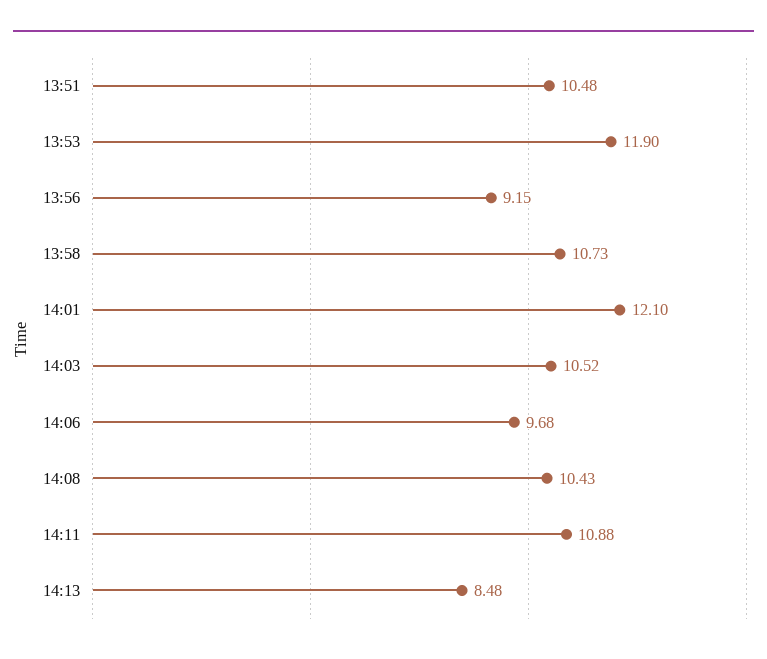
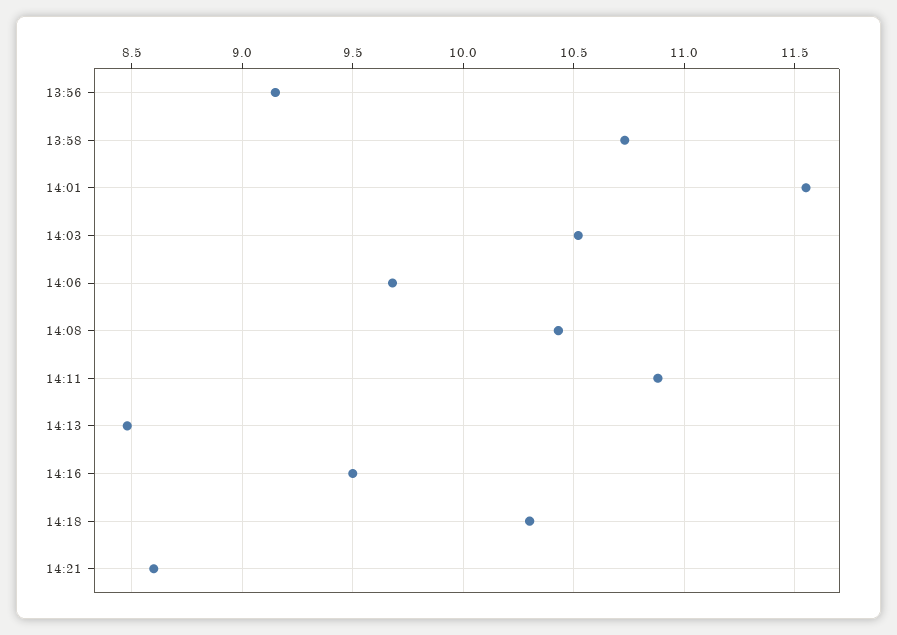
13:51: 10.48 -> none
13:53: 11.9 -> none
14:01: 12.1 -> 11.55
14:16: none -> 9.5
14:18: none -> 10.3
14:21: none -> 8.6

